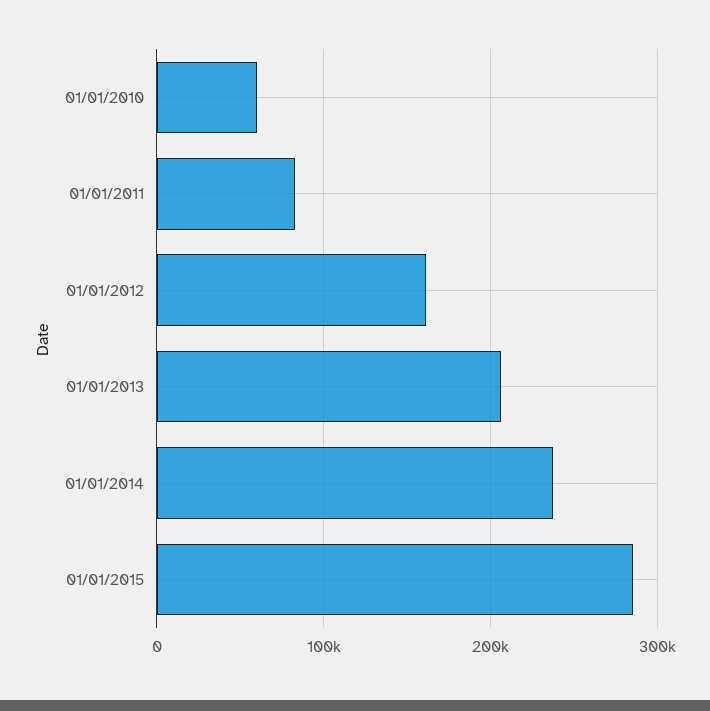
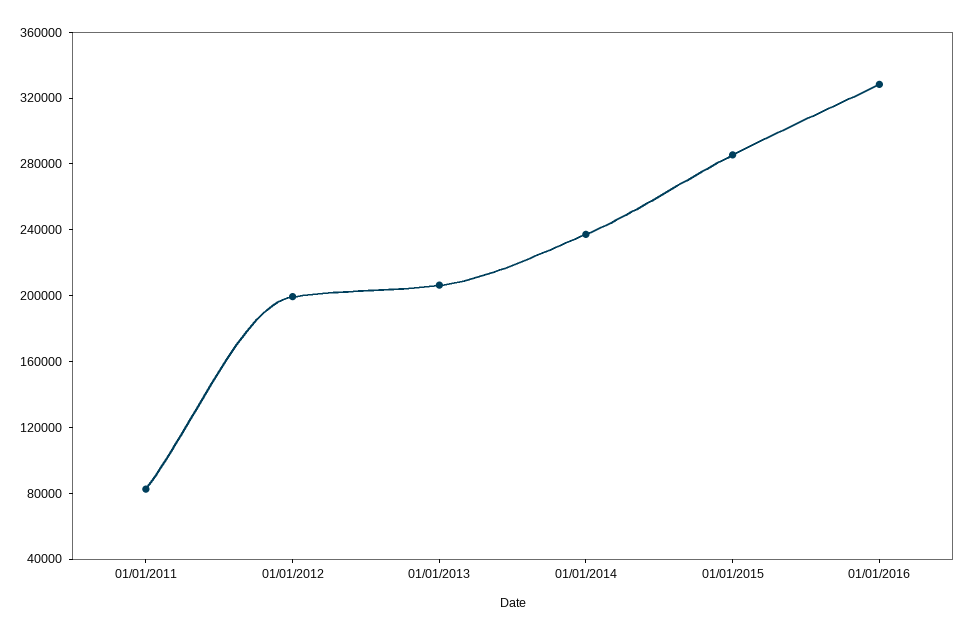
01/01/2010: 60000 -> none
01/01/2012: 160000 -> 200000
01/01/2016: none -> 330000

